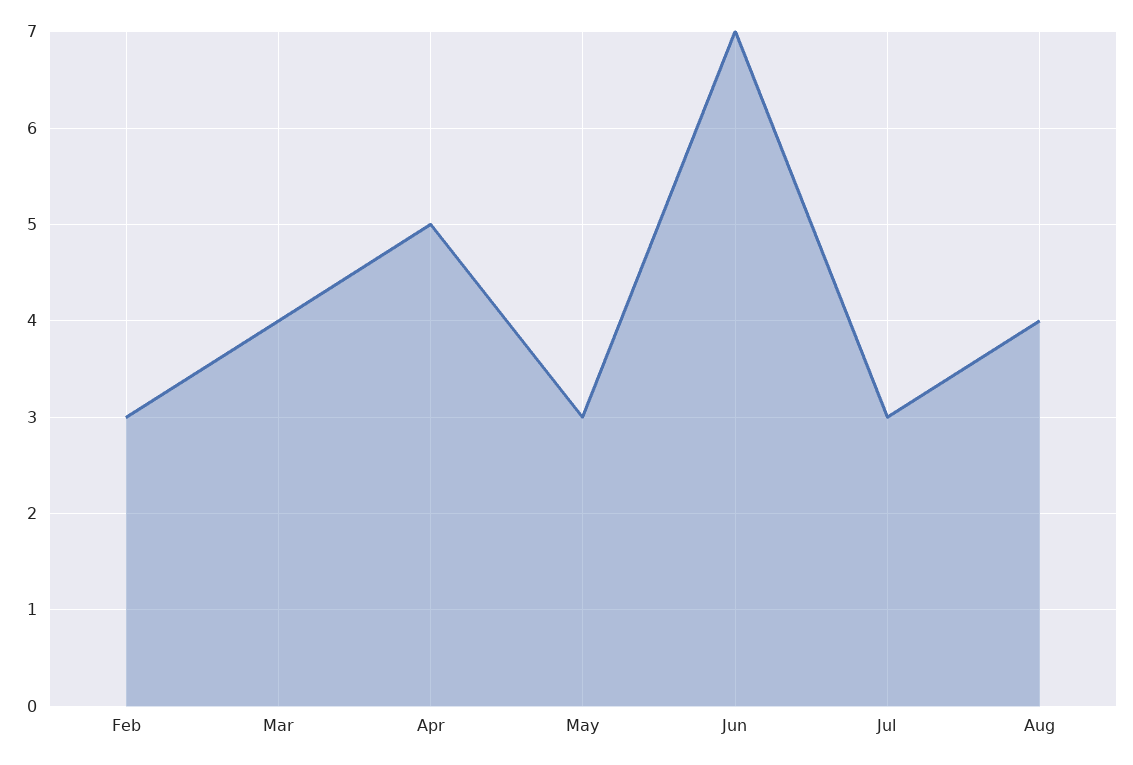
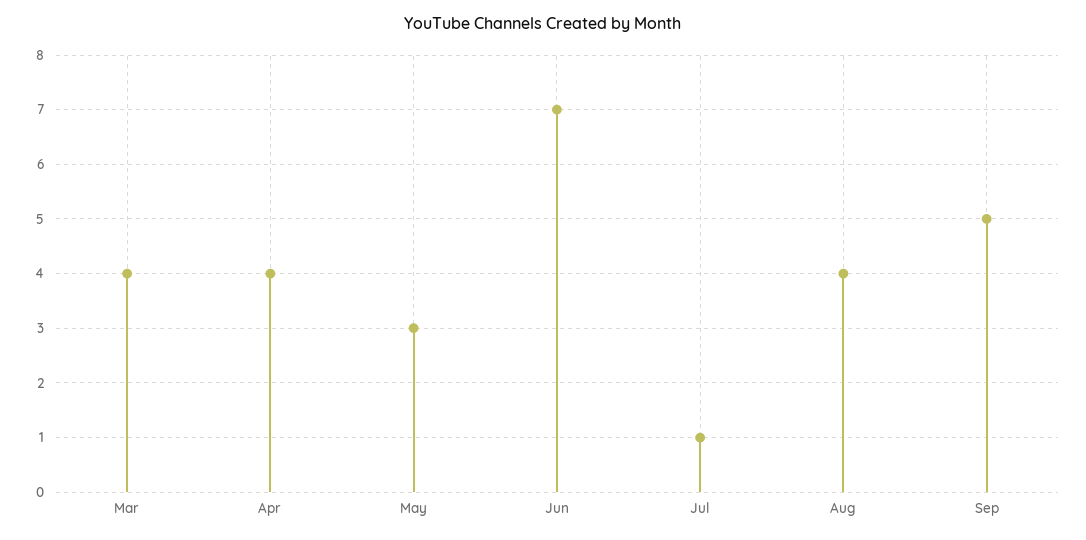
Feb: 3 -> none
Apr: 5 -> 4
Jul: 3 -> 1
Sep: none -> 5

